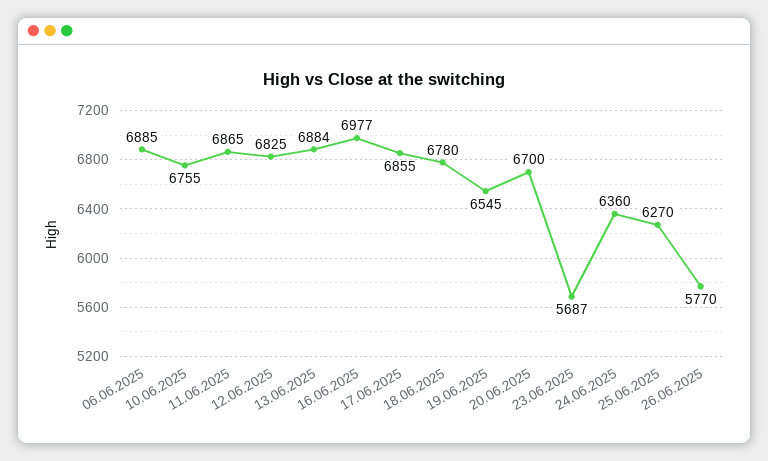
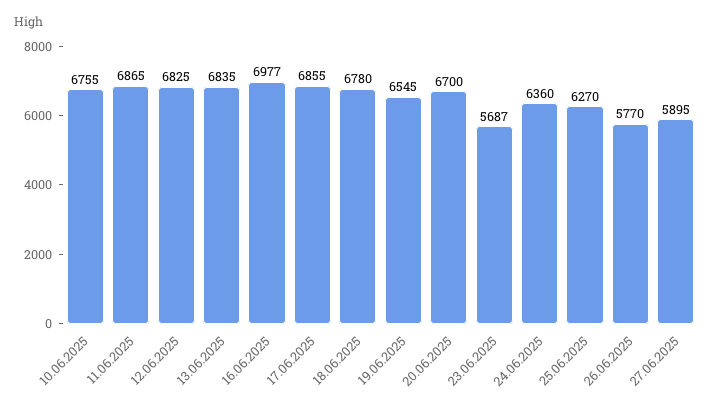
06.06.2025: 6885 -> none
13.06.2025: 6884 -> 6835
27.06.2025: none -> 5895

